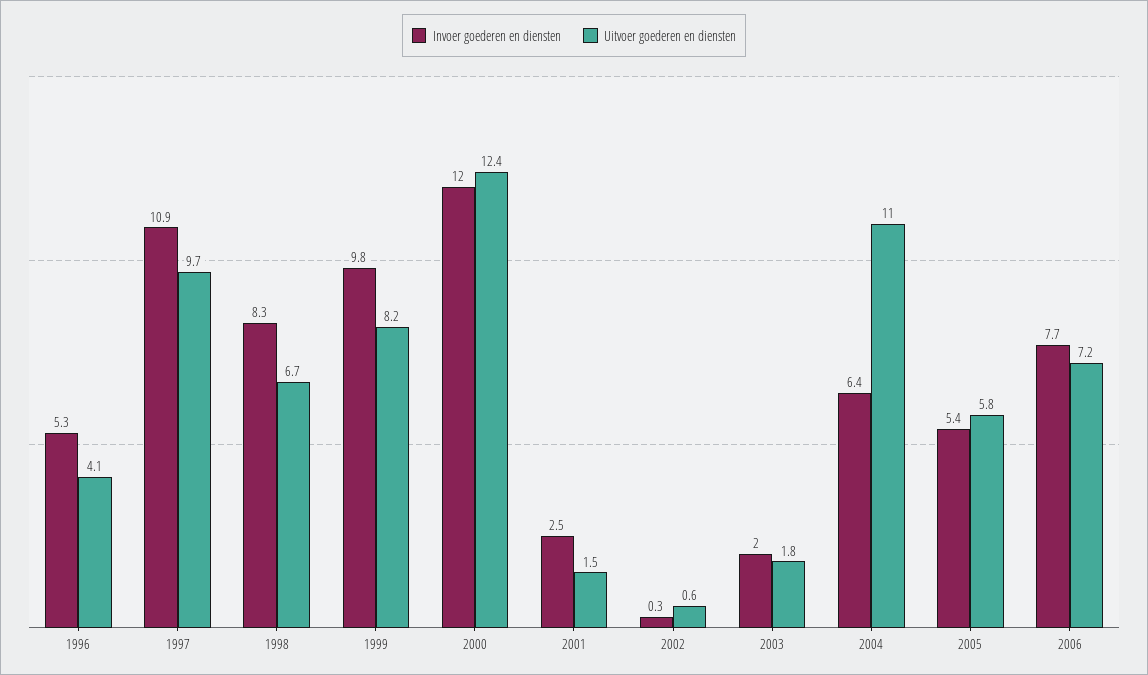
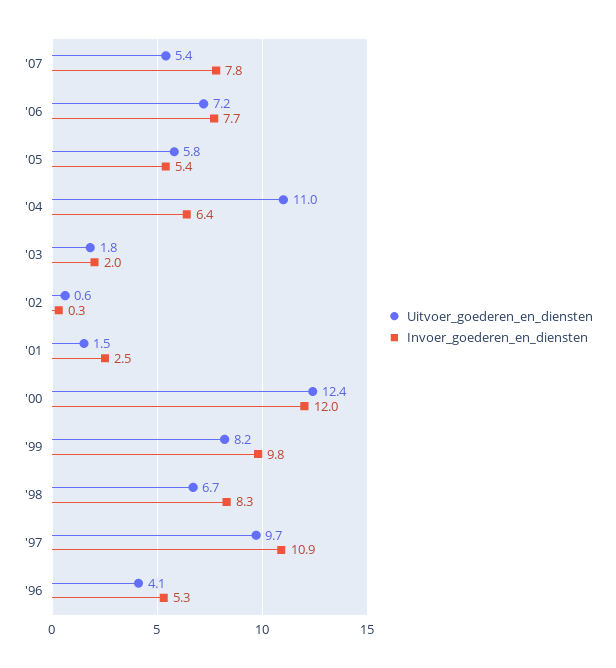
Uitvoer goederen en diensten, '07: none -> 5.4
Invoer goederen en diensten, '07: none -> 7.8

